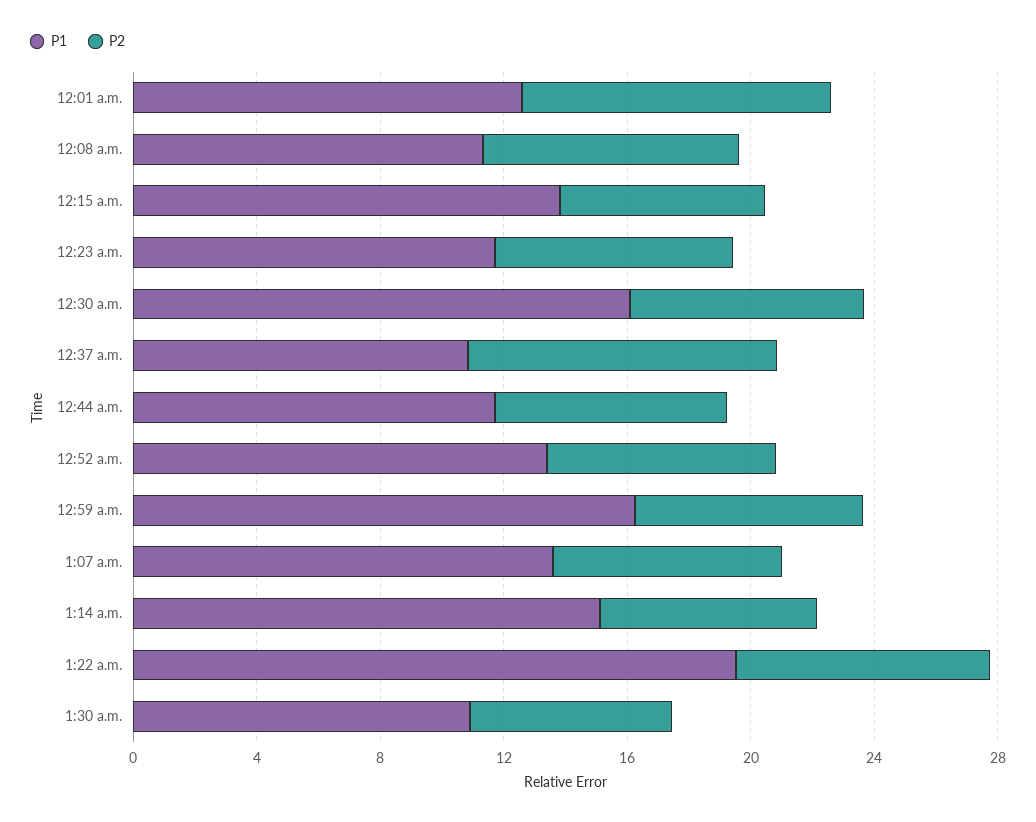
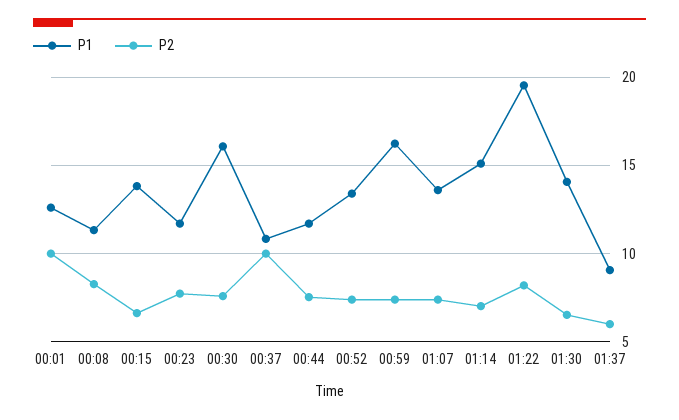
P1, 1:30 a.m.: 11 -> 14
P1, 01:37: none -> 9
P2, 01:37: none -> 6

